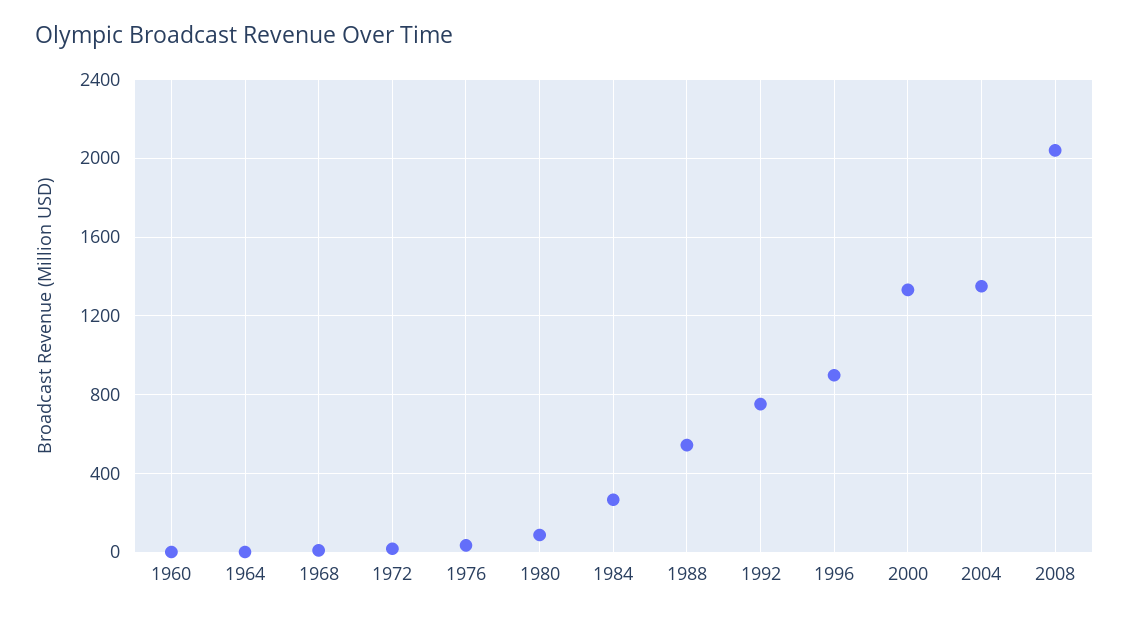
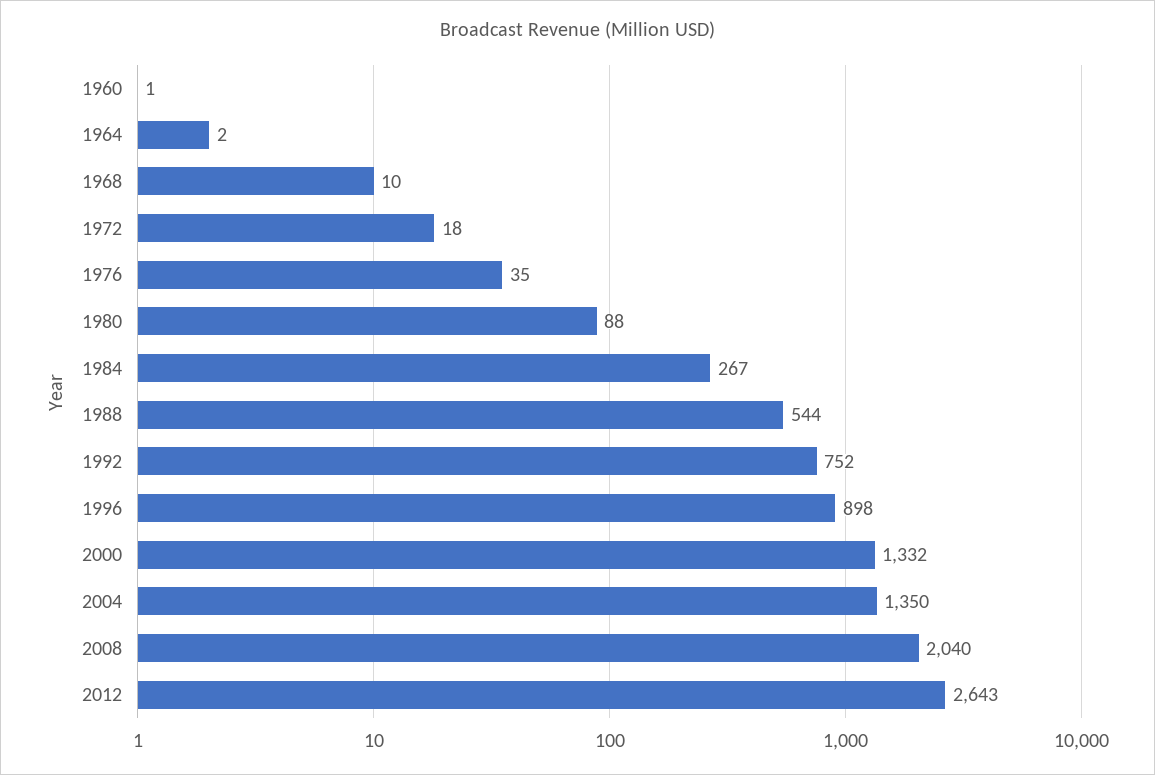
2012: none -> 2643

